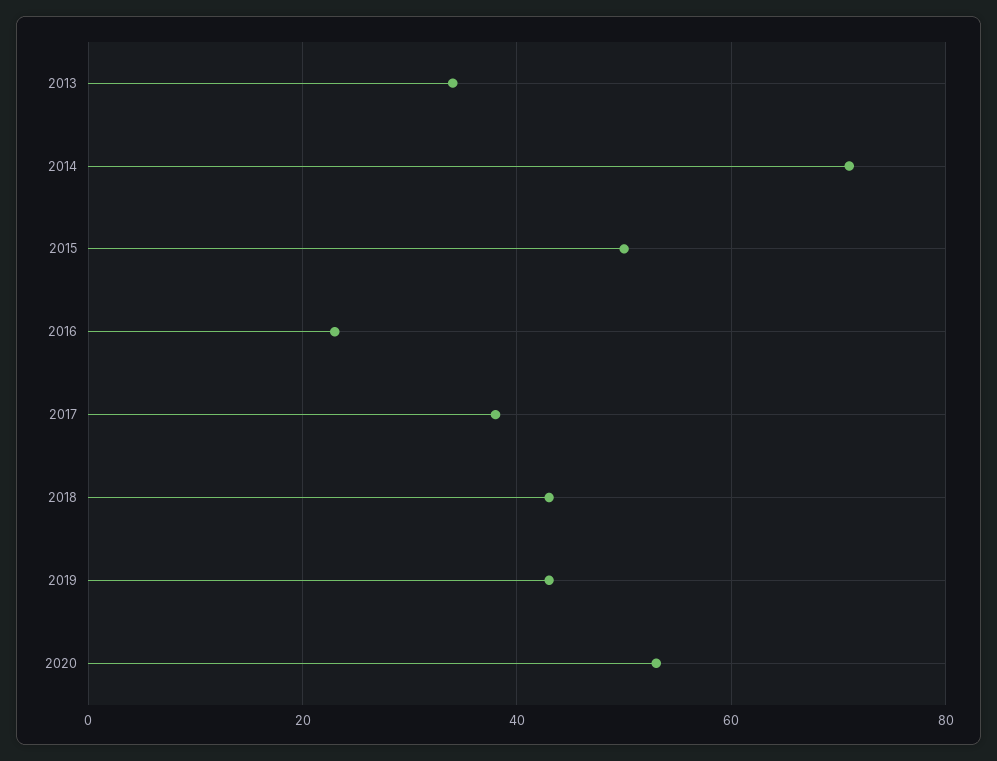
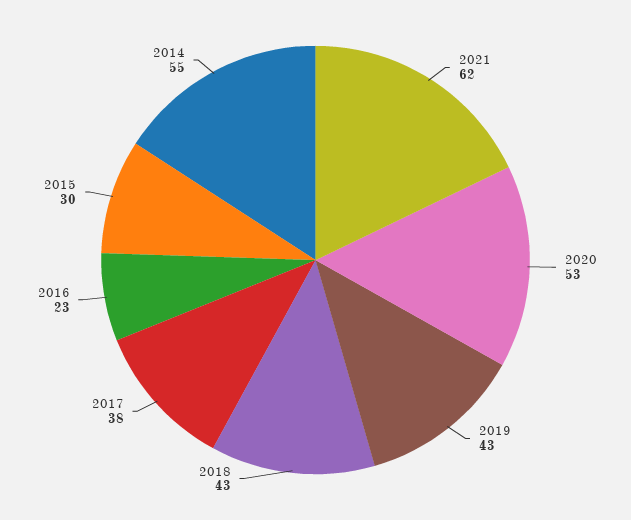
2013: 35 -> none
2014: 70 -> 55
2015: 50 -> 30
2021: none -> 62

